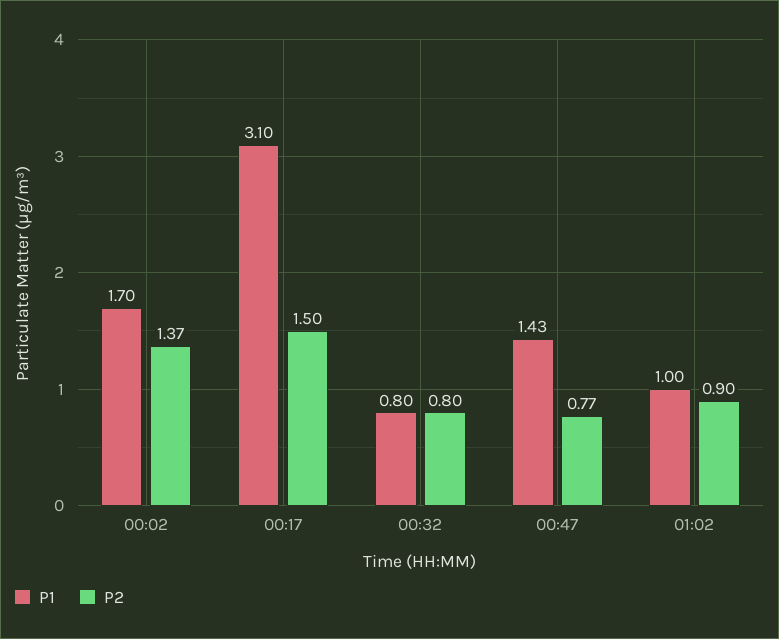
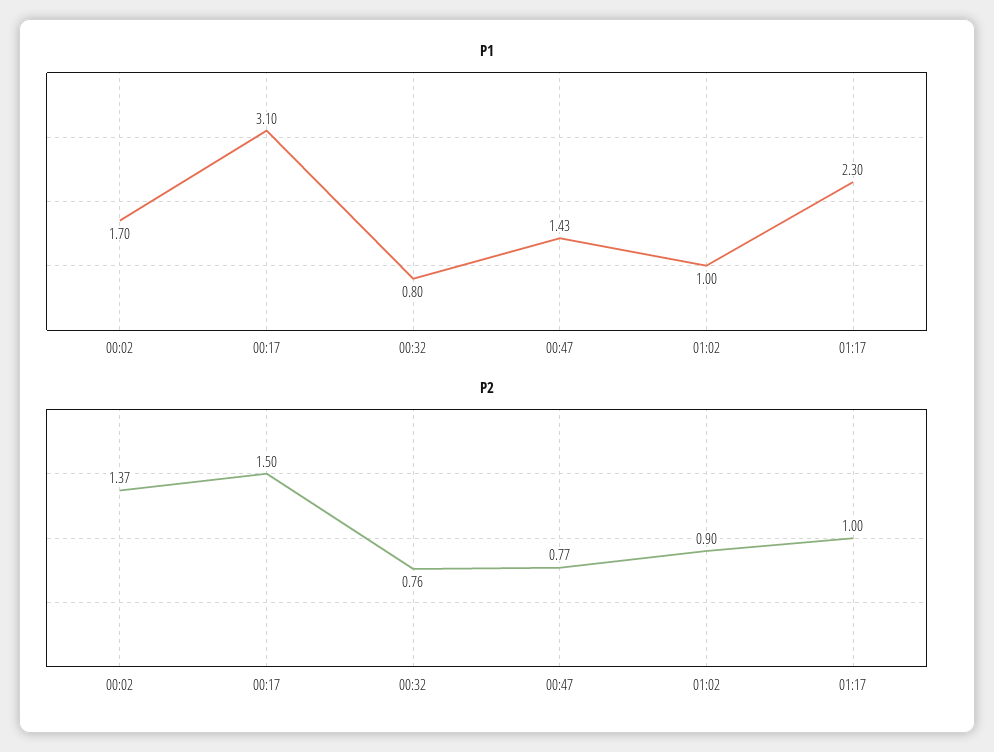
P2, 00:32: 0.8 -> 0.76
P1, 01:17: none -> 2.3
P2, 01:17: none -> 1

